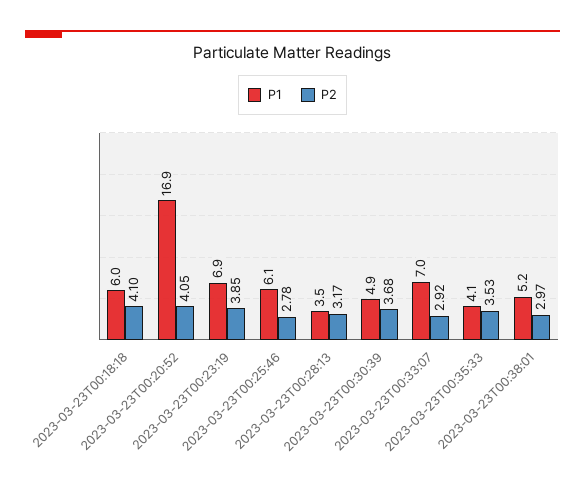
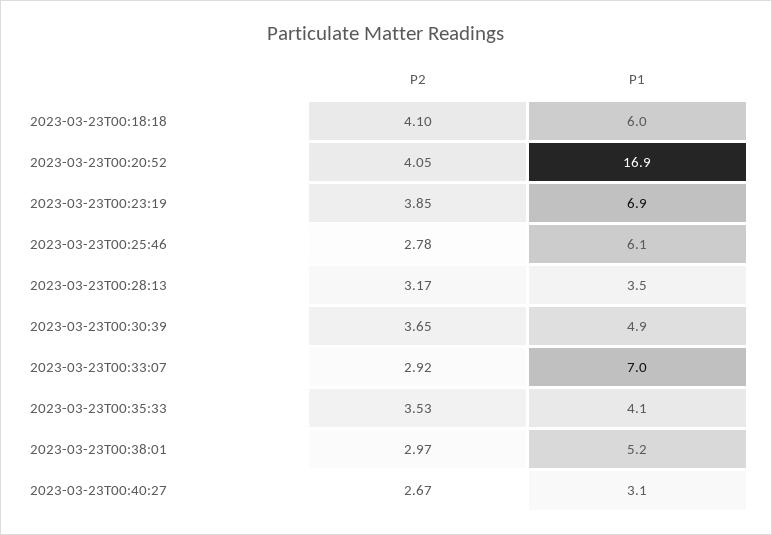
P2, 2023-03-23T00:30:39: 3.68 -> 3.65
P2, 2023-03-23T00:40:27: none -> 2.67
P1, 2023-03-23T00:40:27: none -> 3.1

